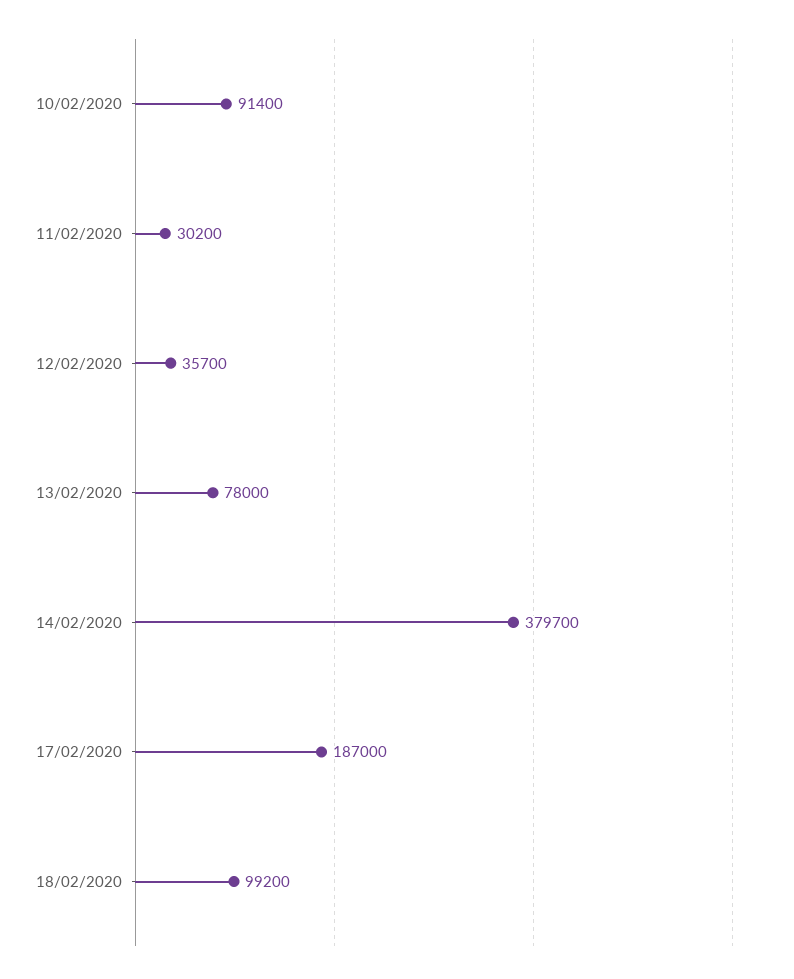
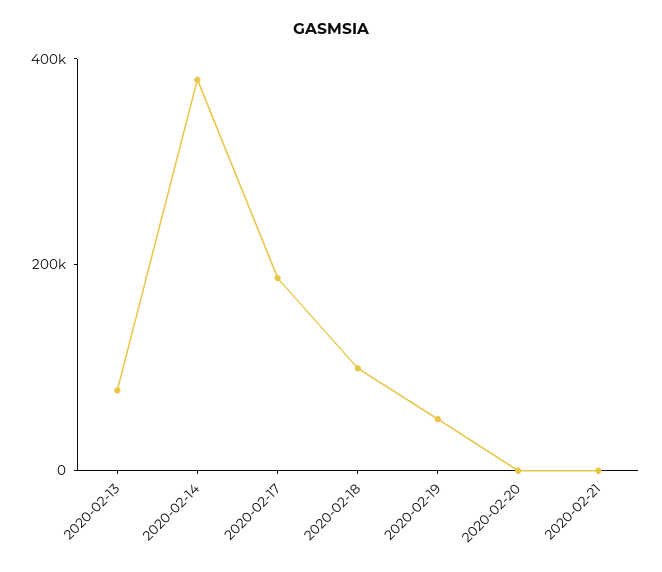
10/02/2020: 91400 -> none
11/02/2020: 30200 -> none
12/02/2020: 35700 -> none
2020-02-19: none -> 50000
2020-02-20: none -> 0
2020-02-21: none -> 0

